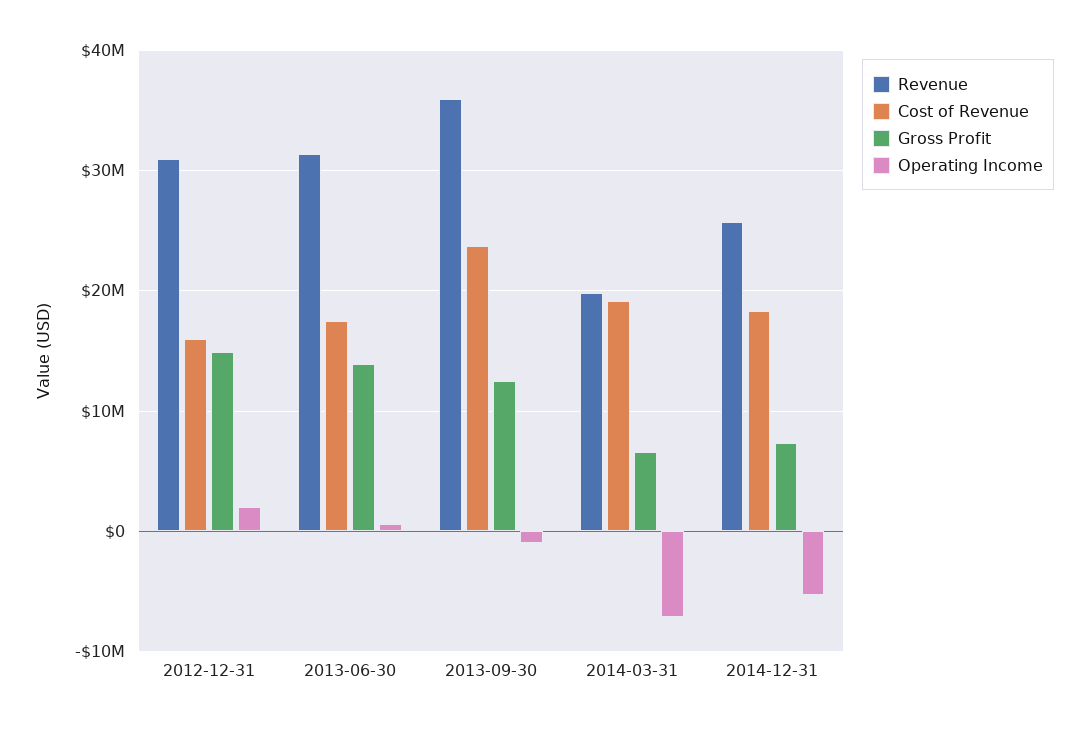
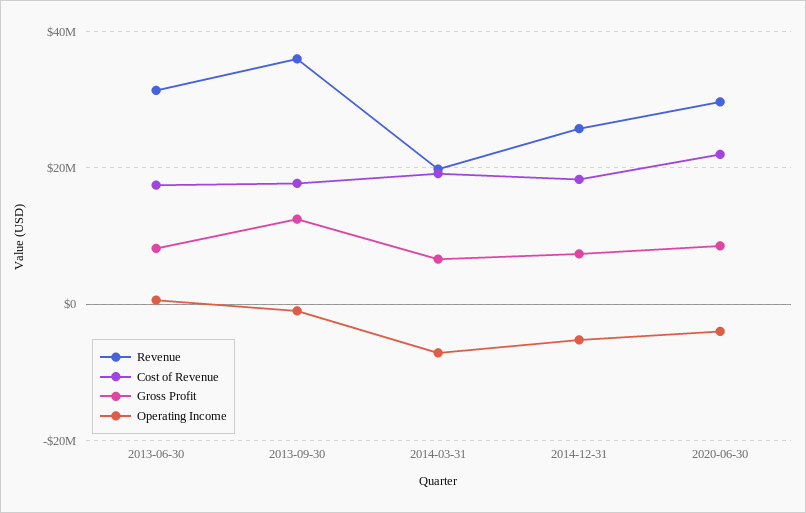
Revenue, 2012-12-31: 31000000 -> none
Cost of Revenue, 2012-12-31: 16000000 -> none
Gross Profit, 2012-12-31: 15000000 -> none
Operating Income, 2012-12-31: 2000000 -> none
Gross Profit, 2013-06-30: 14000000 -> 8000000
Cost of Revenue, 2013-09-30: 24000000 -> 18000000
Revenue, 2020-06-30: none -> 30000000
Cost of Revenue, 2020-06-30: none -> 22000000
Gross Profit, 2020-06-30: none -> 8000000
Operating Income, 2020-06-30: none -> -4000000

